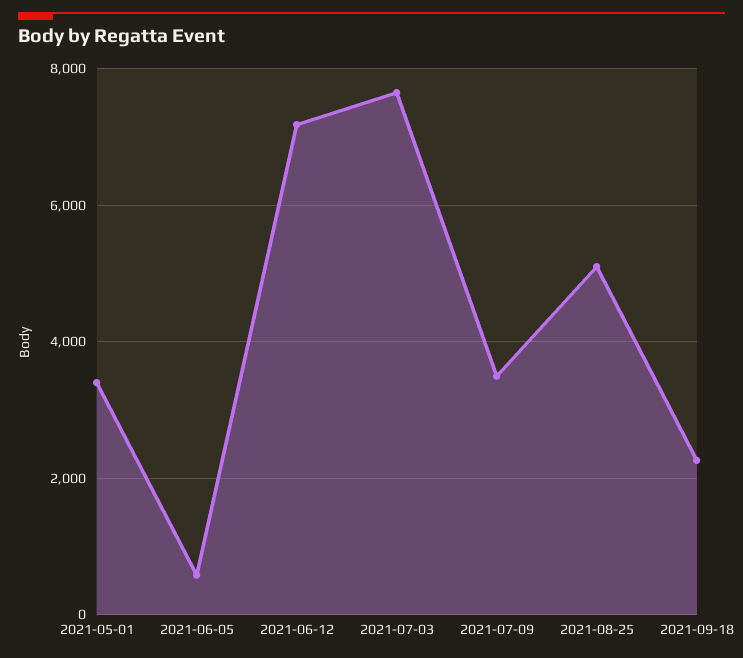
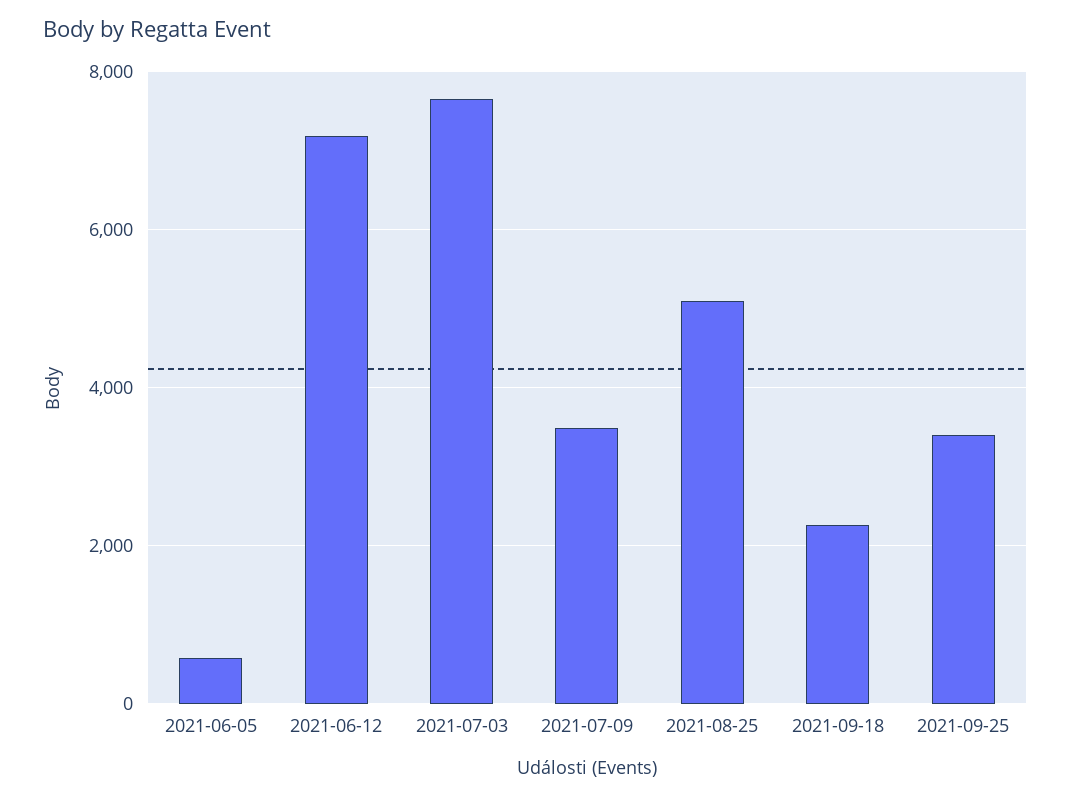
2021-05-01: 3400 -> none
2021-09-25: none -> 3400

